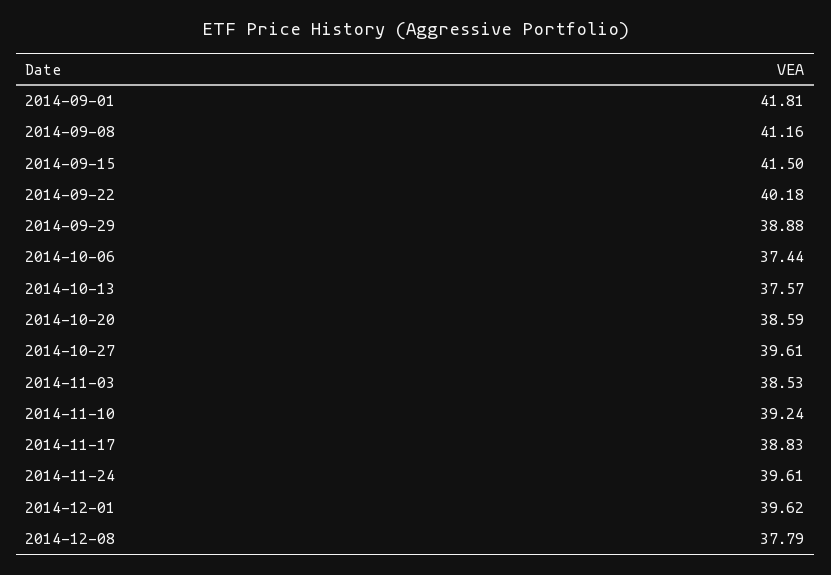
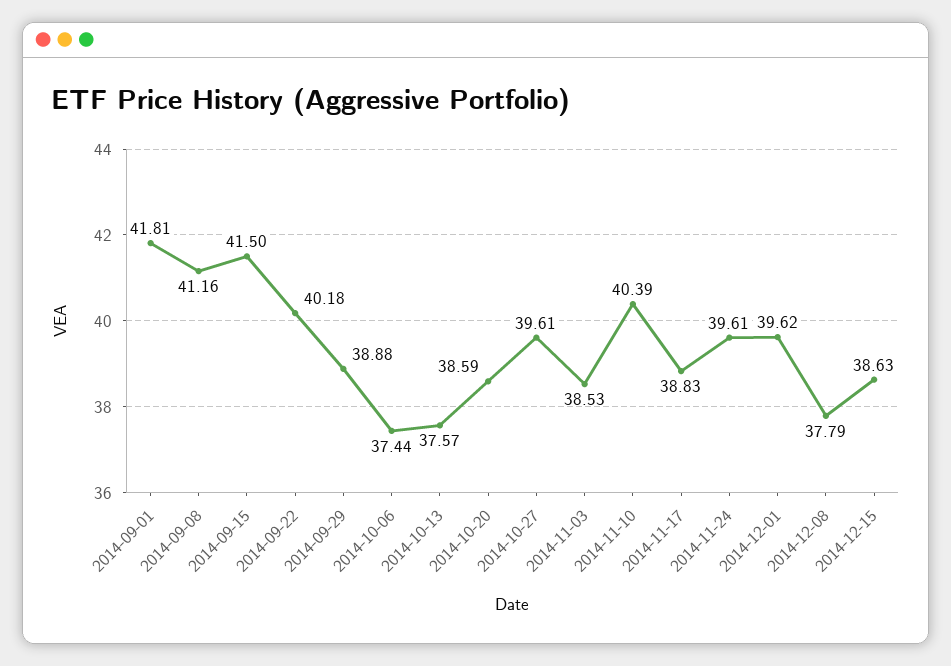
2014-11-10: 39.24 -> 40.39
2014-12-15: none -> 38.63

